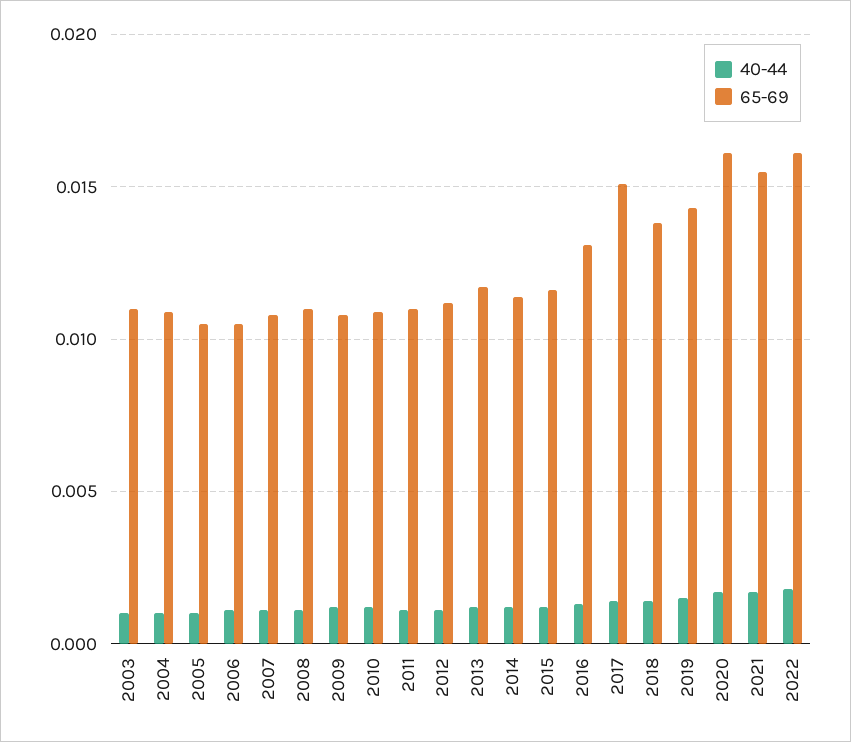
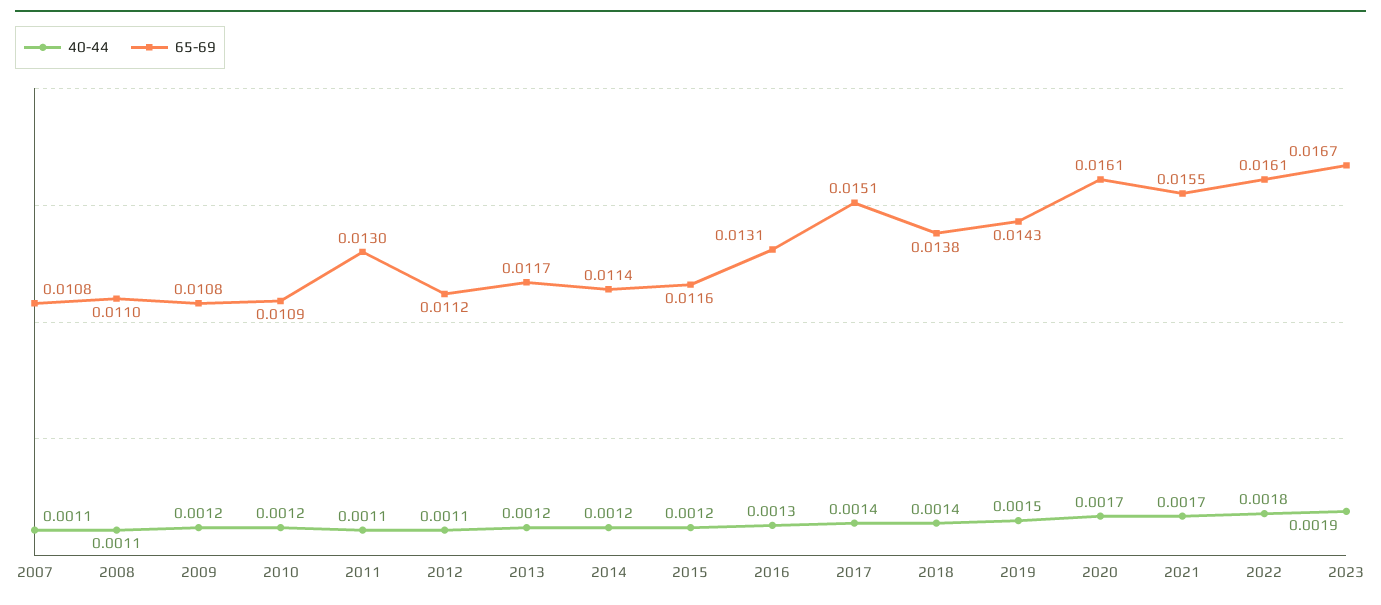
40-44, 2003: 0.001 -> none
65-69, 2003: 0.011 -> none
40-44, 2004: 0.001 -> none
65-69, 2004: 0.011 -> none
40-44, 2005: 0.001 -> none
65-69, 2005: 0.0105 -> none
40-44, 2006: 0.001 -> none
65-69, 2006: 0.0105 -> none
65-69, 2011: 0.011 -> 0.013
40-44, 2023: none -> 0.0019
65-69, 2023: none -> 0.0167

